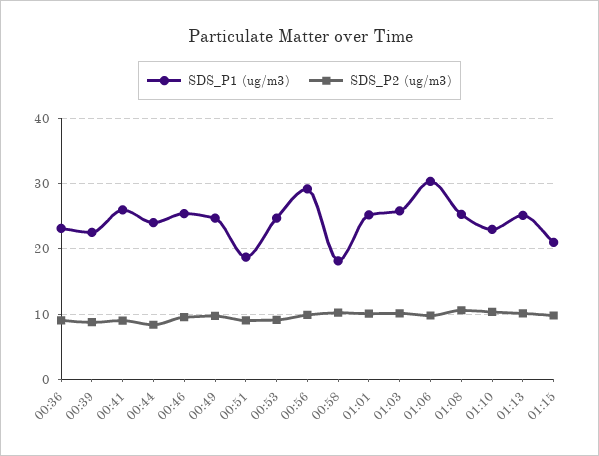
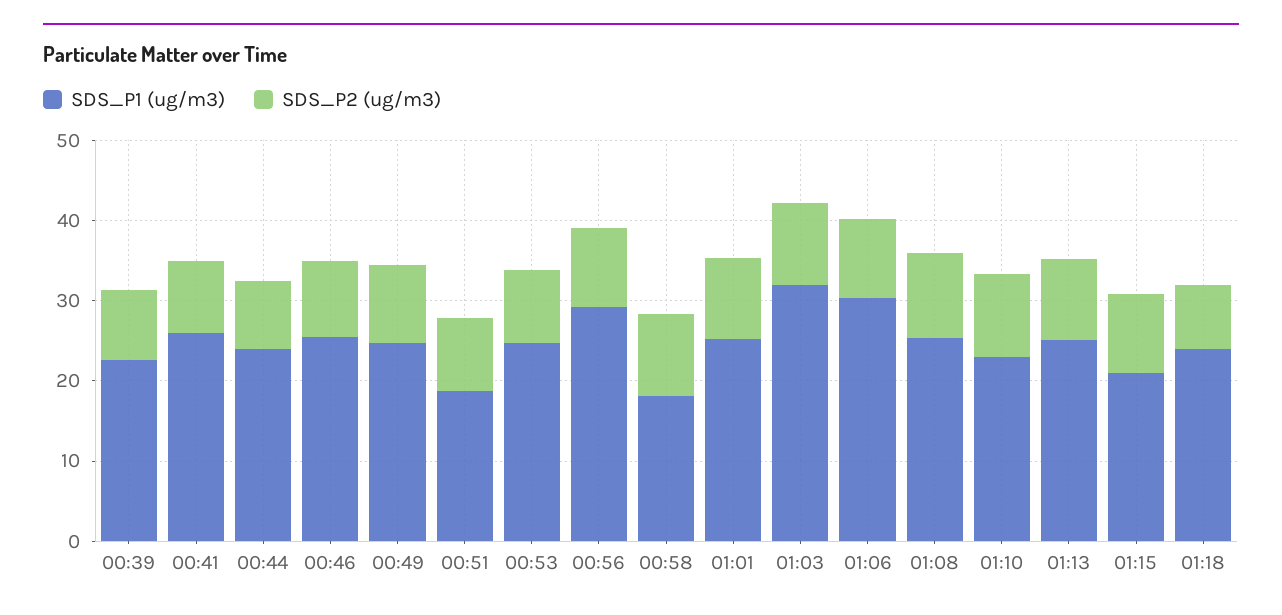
SDS_P1 (ug/m3), 00:36: 23 -> none
SDS_P2 (ug/m3), 00:36: 9 -> none
SDS_P1 (ug/m3), 01:03: 26 -> 32
SDS_P1 (ug/m3), 01:18: none -> 24
SDS_P2 (ug/m3), 01:18: none -> 8

